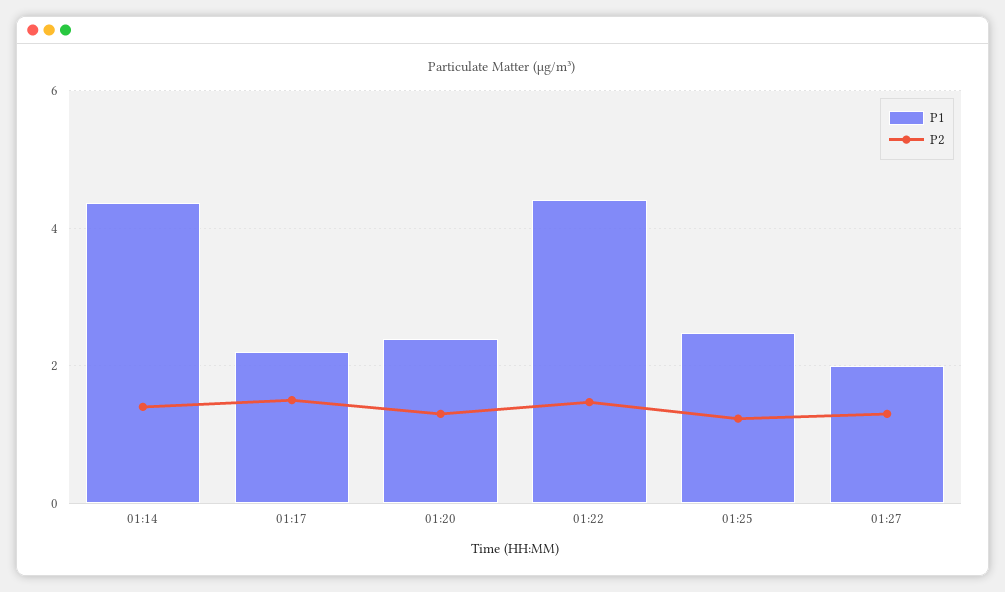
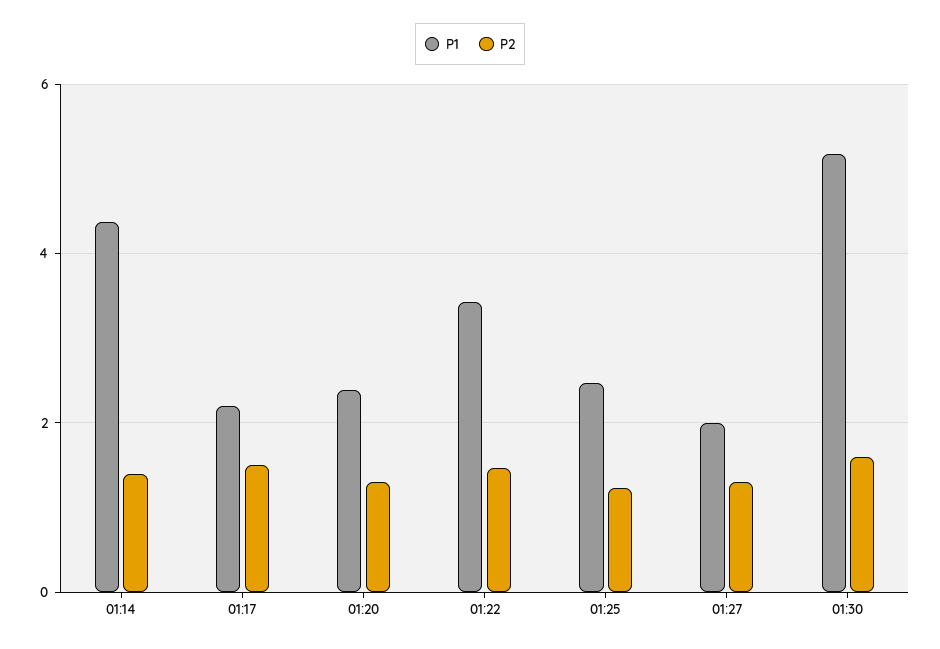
P1, 01:22: 4.4 -> 3.4
P1, 01:30: none -> 5.2
P2, 01:30: none -> 1.6

